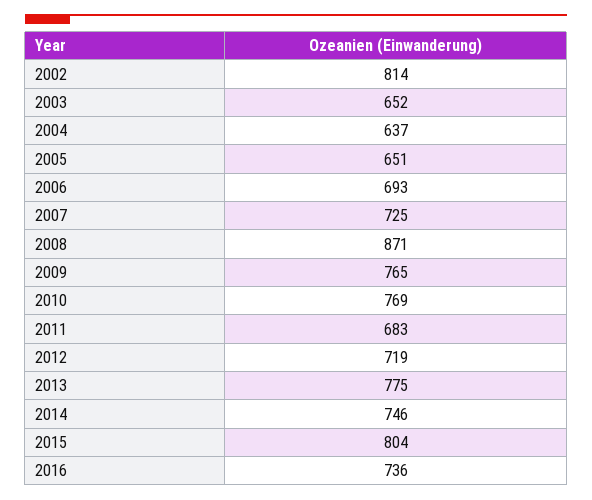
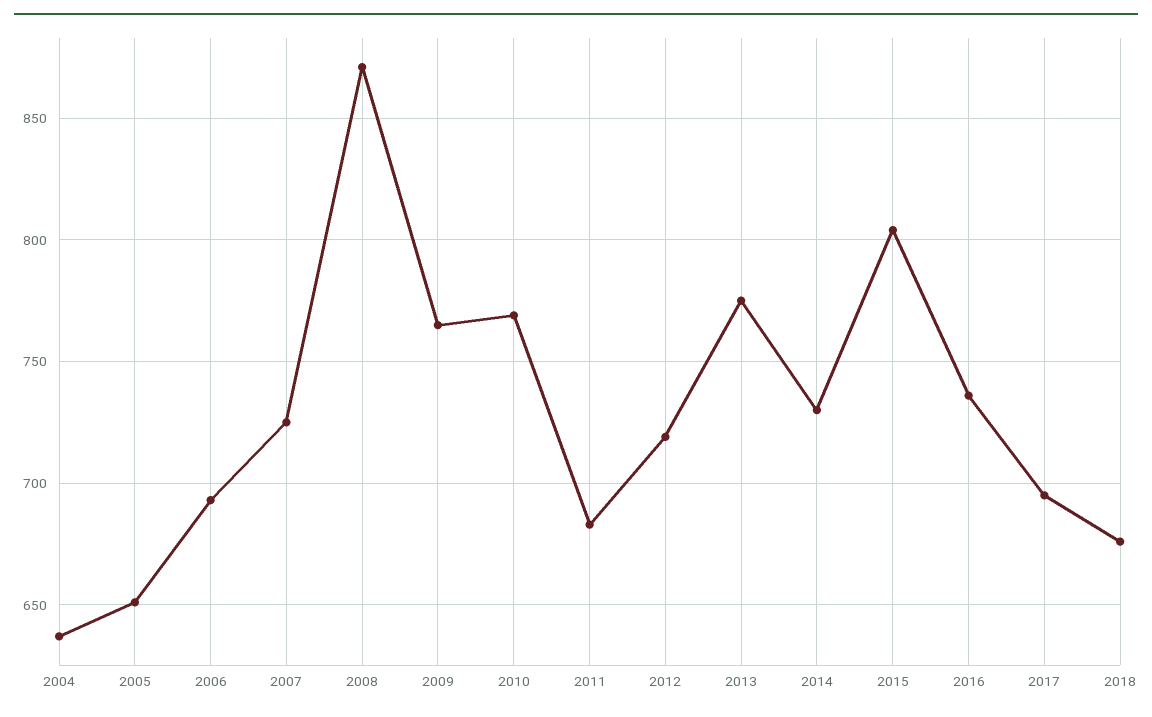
2002: 814 -> none
2003: 652 -> none
2014: 746 -> 730
2017: none -> 695
2018: none -> 675

